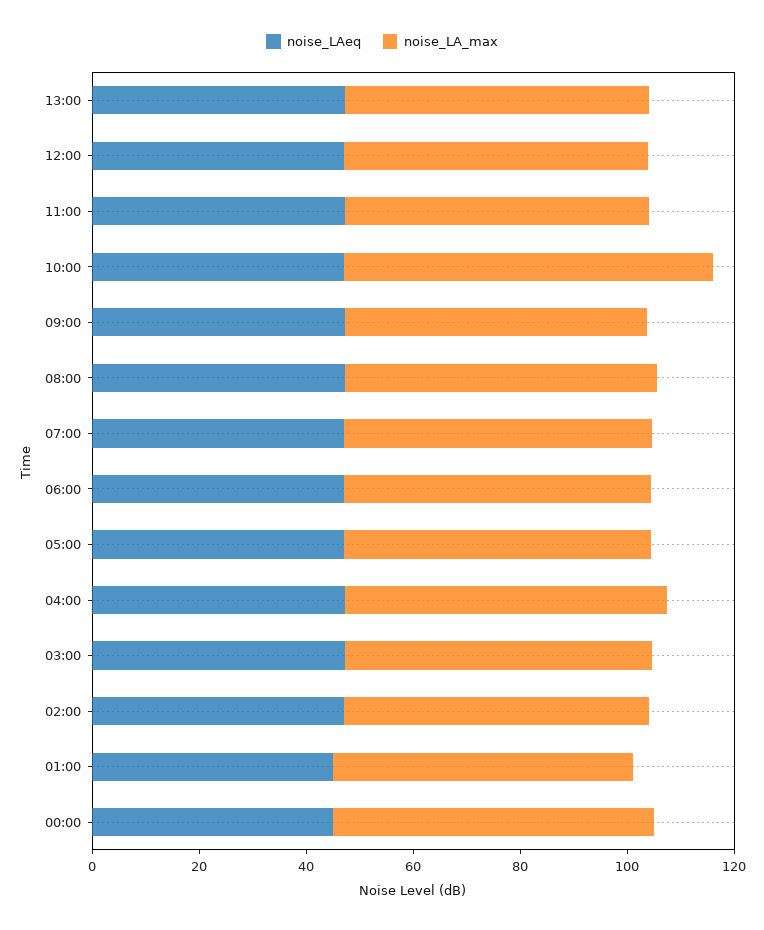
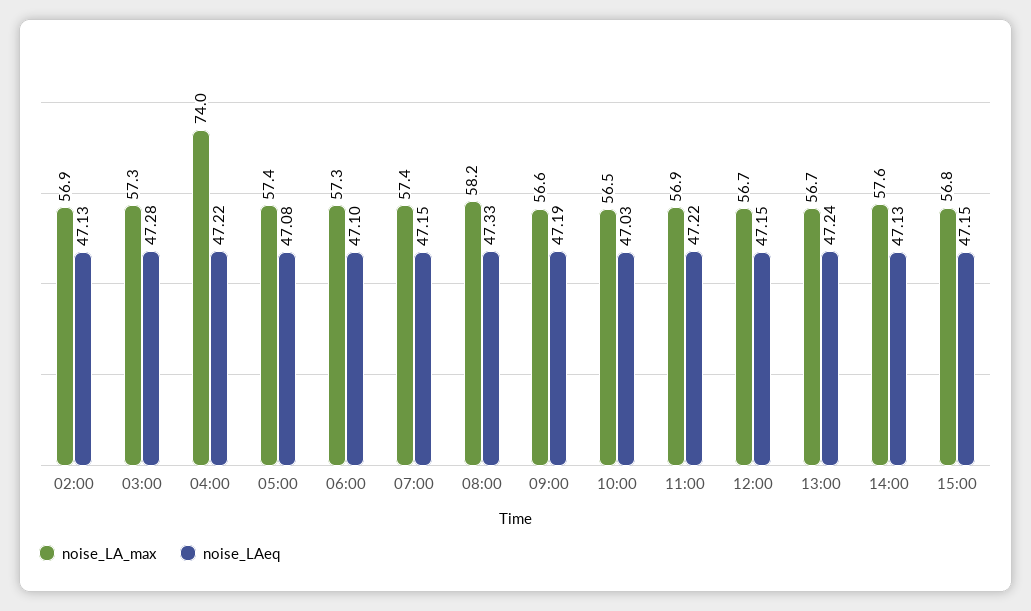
noise_LA_max, 10:00: 70 -> 56.5
noise_LA_max, 04:00: 60 -> 74
noise_LAeq, 01:00: 45 -> none
noise_LA_max, 01:00: 55 -> none
noise_LAeq, 00:00: 45 -> none
noise_LA_max, 00:00: 60 -> none
noise_LA_max, 14:00: none -> 57.6
noise_LAeq, 14:00: none -> 47.13
noise_LA_max, 15:00: none -> 56.8
noise_LAeq, 15:00: none -> 47.15

